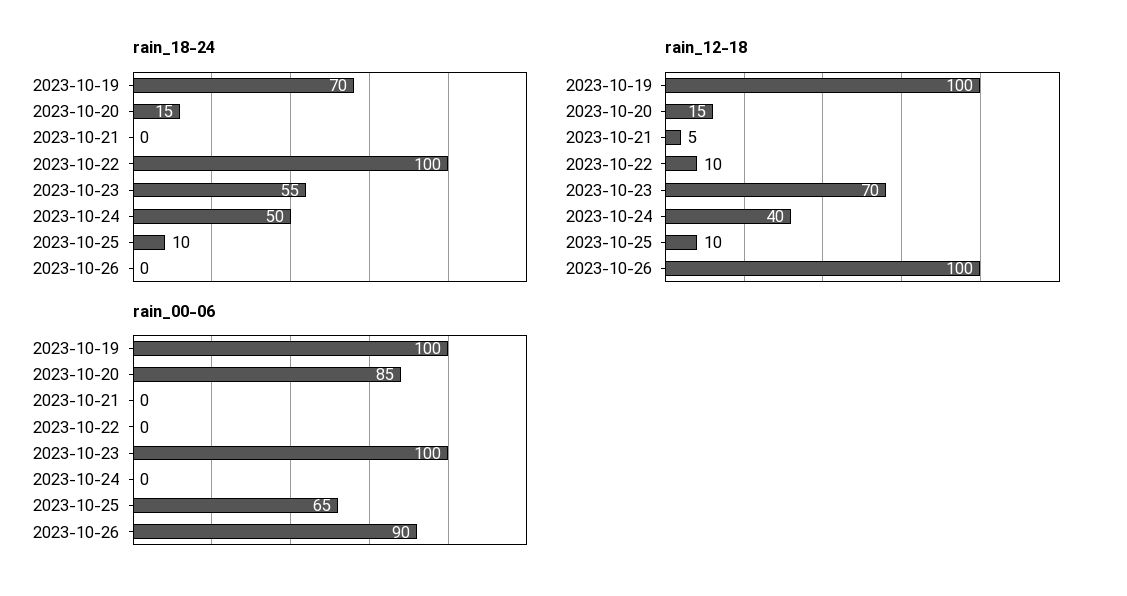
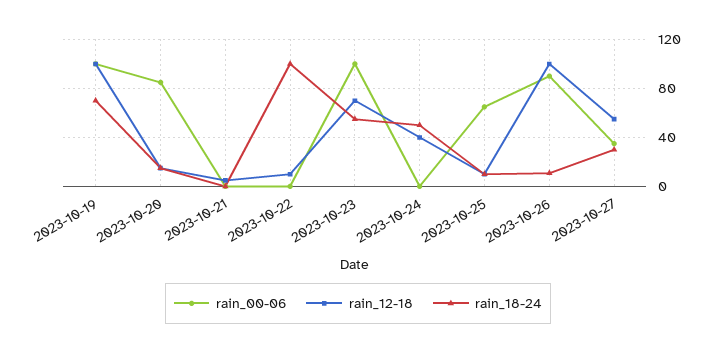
rain_18-24, 2023-10-26: 0 -> 10
rain_00-06, 2023-10-27: none -> 35
rain_12-18, 2023-10-27: none -> 55
rain_18-24, 2023-10-27: none -> 30

